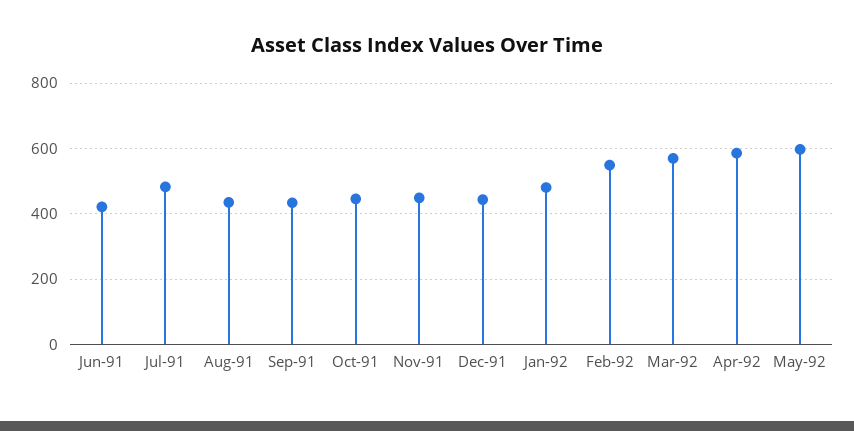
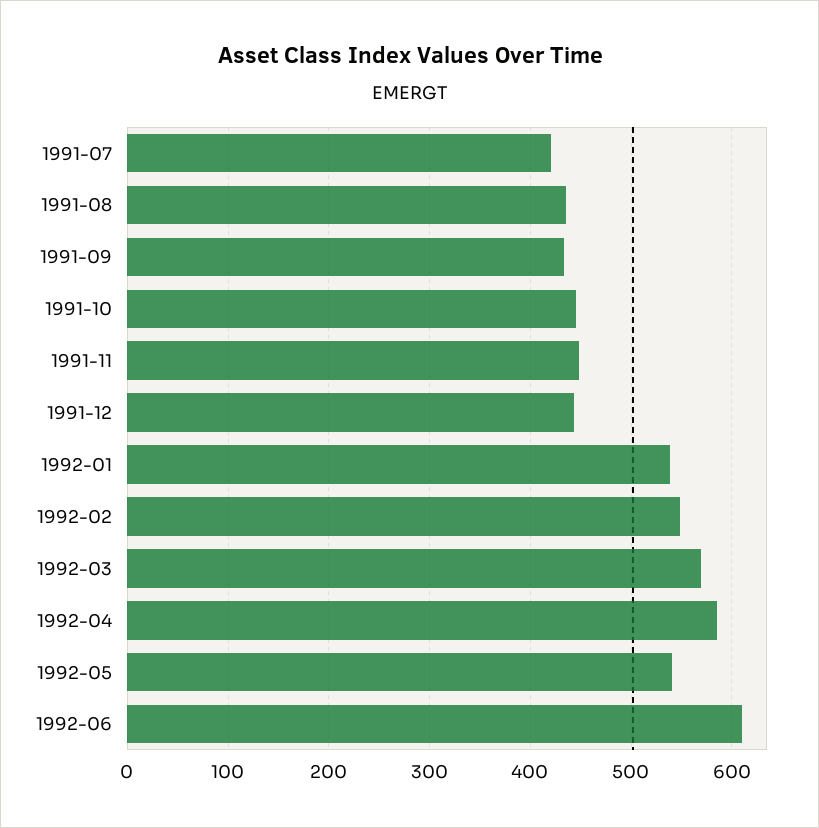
Jun-91: 420 -> none
Jul-91: 480 -> 420
Jan-92: 480 -> 540
May-92: 600 -> 540
1992-06: none -> 610

